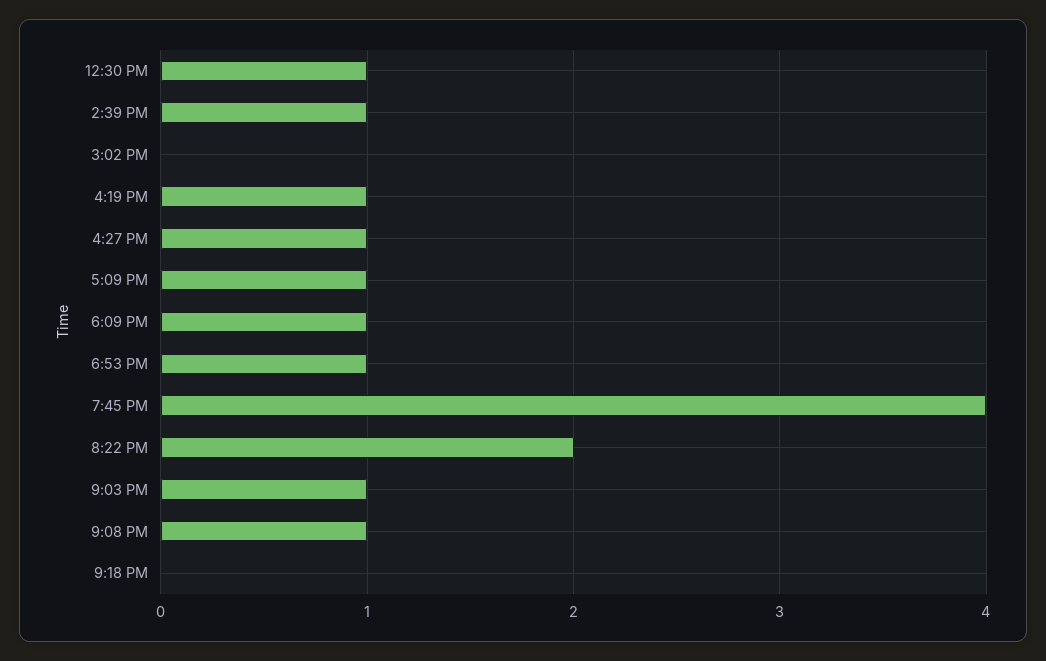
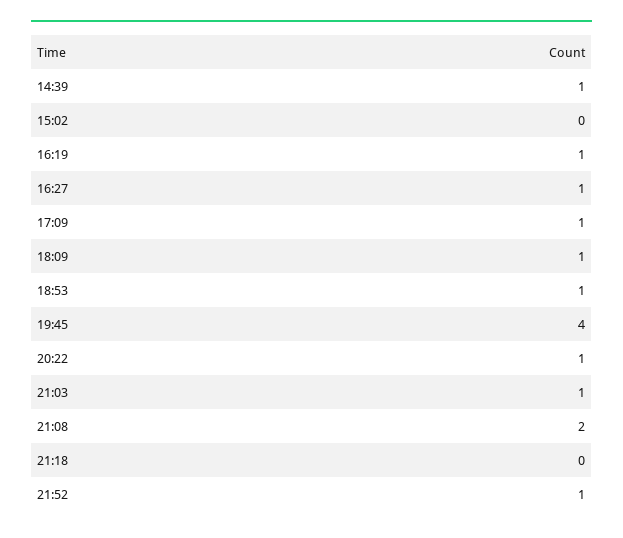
12:30 PM: 1 -> none
8:22 PM: 2 -> 1
9:08 PM: 1 -> 2
21:52: none -> 1

